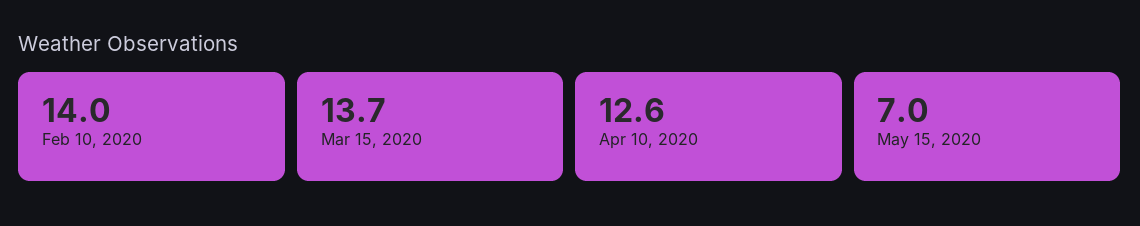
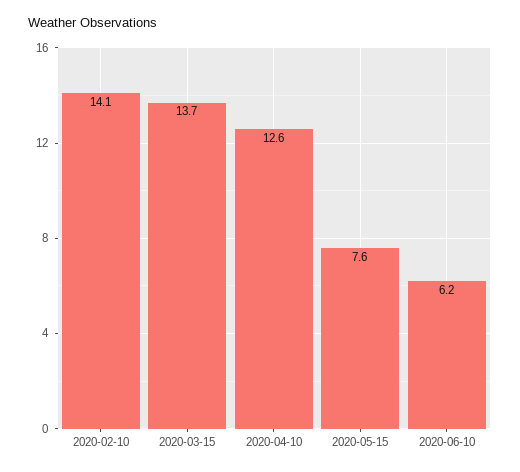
Feb 10, 2020: 14 -> 14.1
May 15, 2020: 7 -> 7.6
2020-06-10: none -> 6.2

